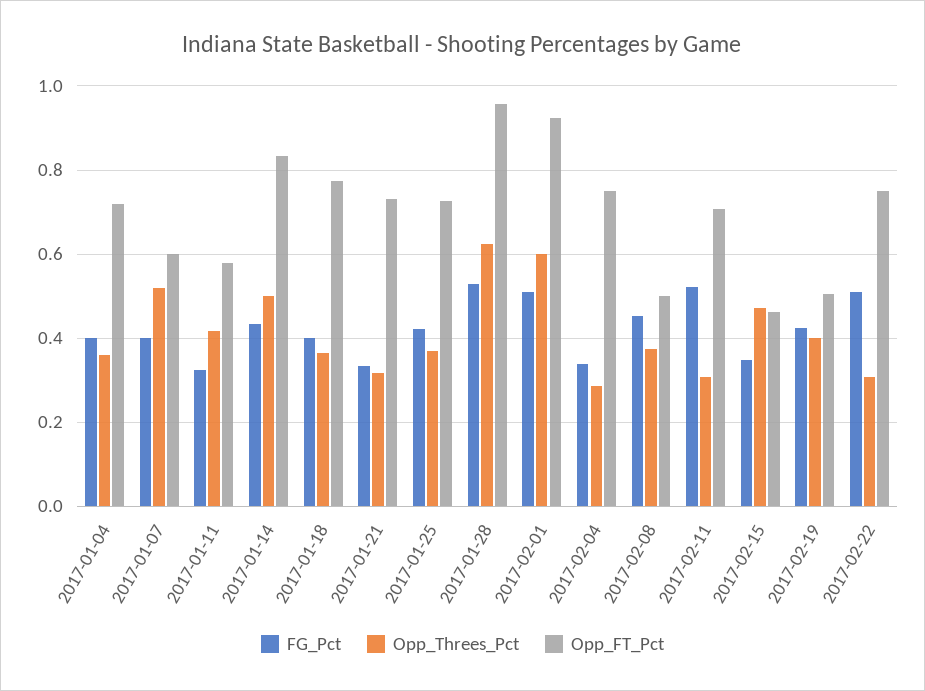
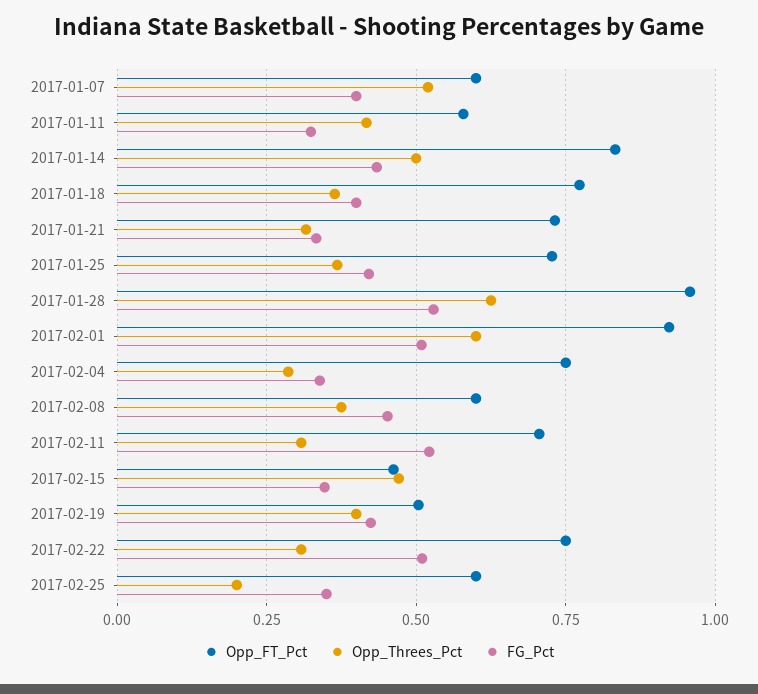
FG_Pct, 2017-01-04: 0.4 -> none
Opp_Threes_Pct, 2017-01-04: 0.36 -> none
Opp_FT_Pct, 2017-01-04: 0.72 -> none
Opp_FT_Pct, 2017-02-08: 0.5 -> 0.6
Opp_FT_Pct, 2017-02-25: none -> 0.6
Opp_Threes_Pct, 2017-02-25: none -> 0.2
FG_Pct, 2017-02-25: none -> 0.35

